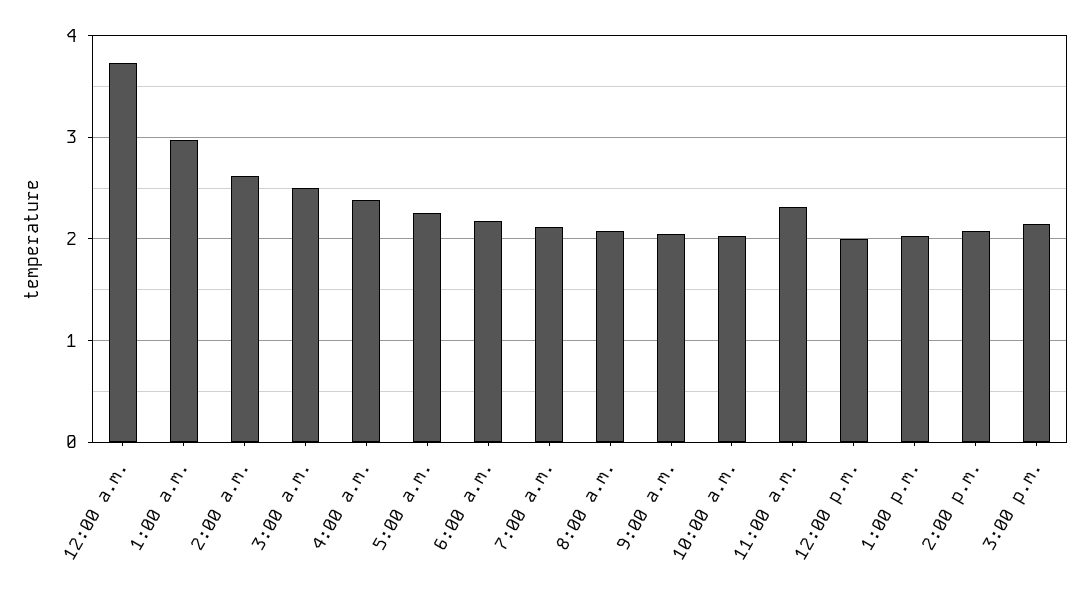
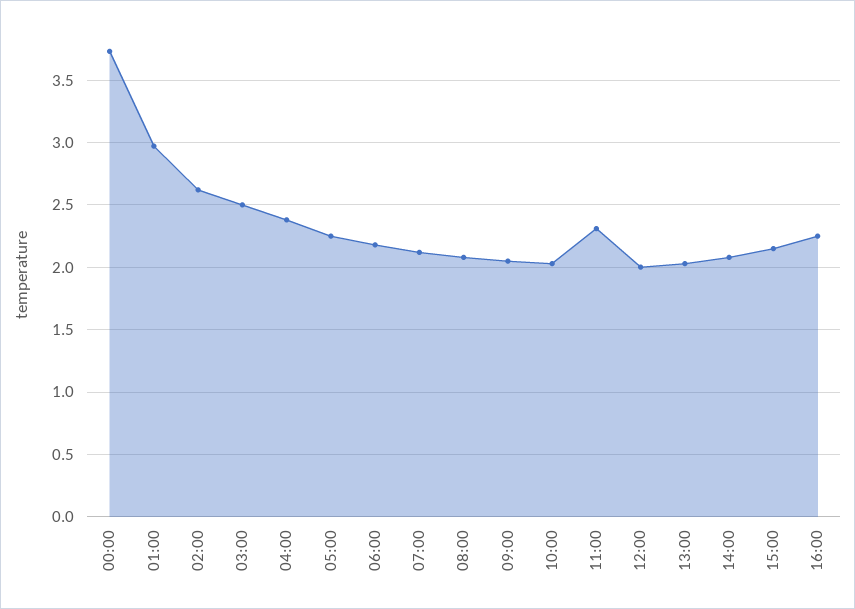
16:00: none -> 2.25

